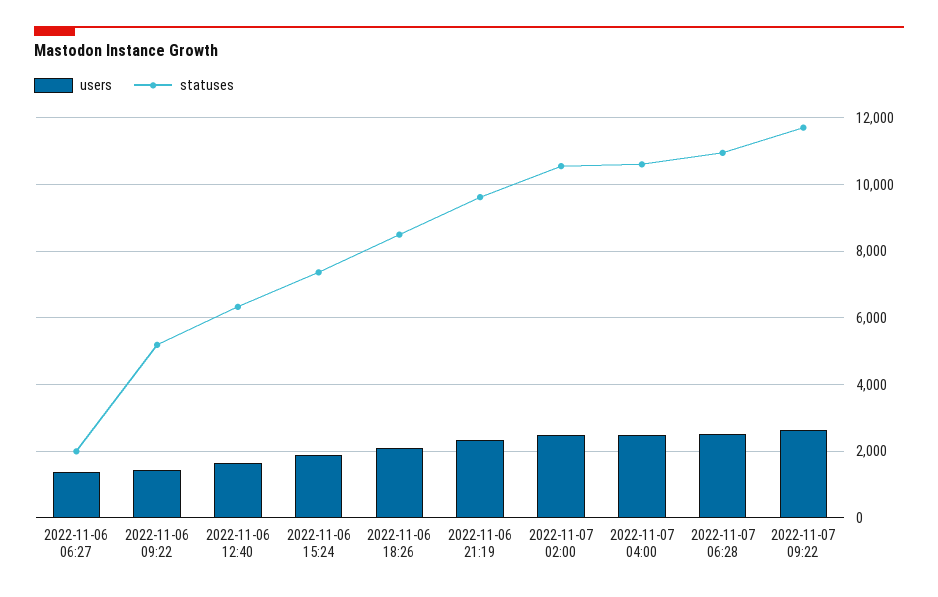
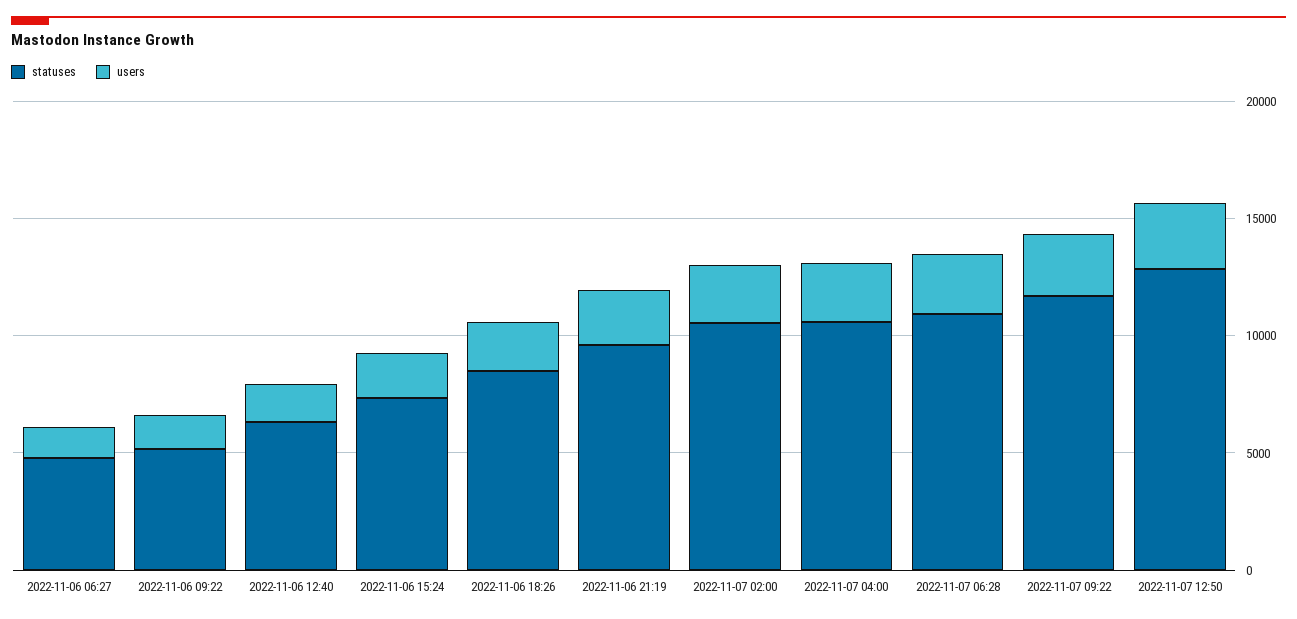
statuses, 2022-11-06 06:27: 2000 -> 5000
statuses, 2022-11-07 12:50: none -> 13000
users, 2022-11-07 12:50: none -> 3000

